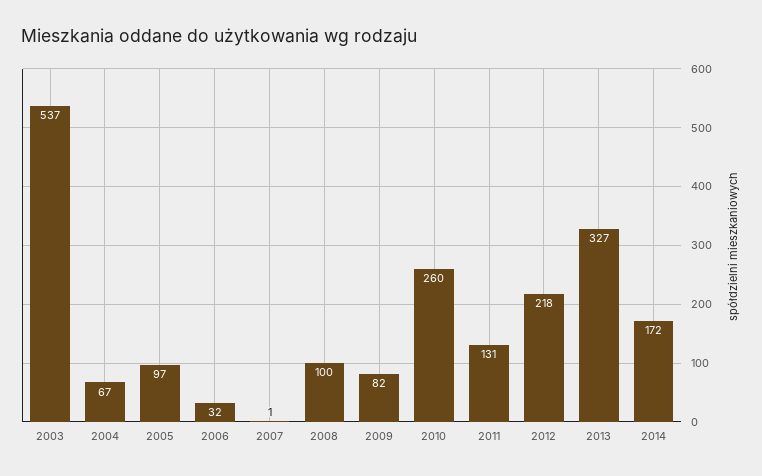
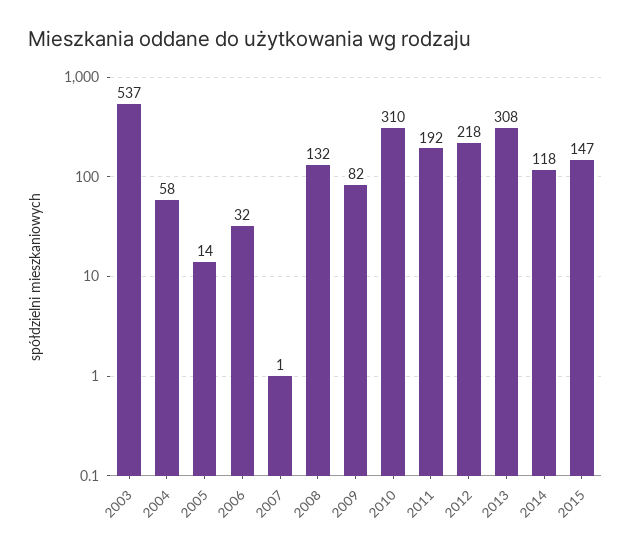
2004: 67 -> 58
2005: 97 -> 14
2008: 100 -> 132
2010: 260 -> 310
2011: 131 -> 192
2013: 327 -> 308
2014: 172 -> 118
2015: none -> 147

